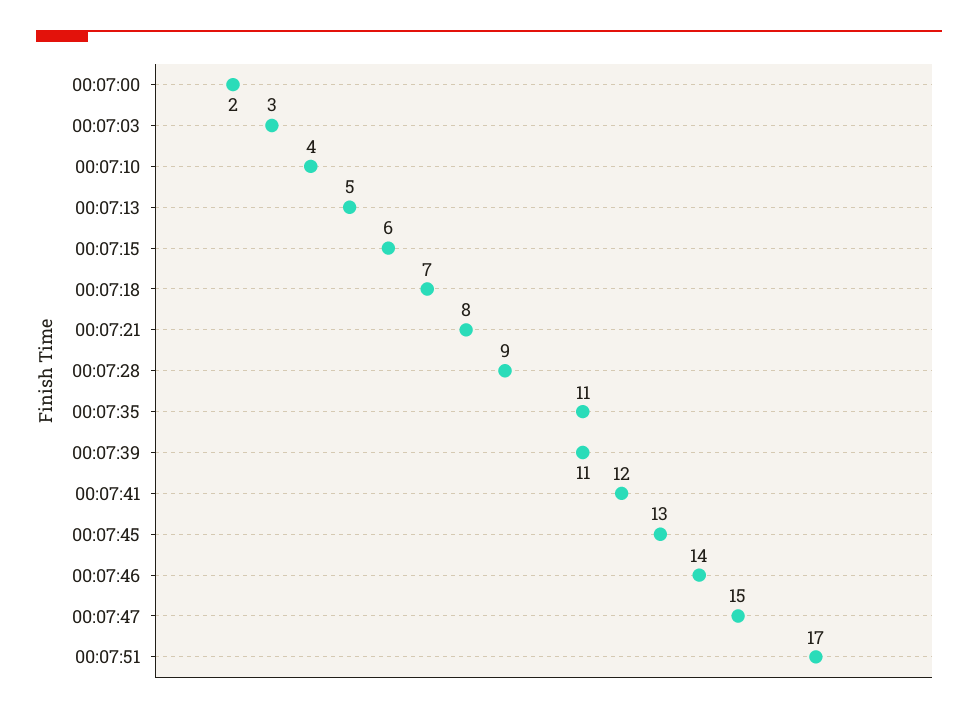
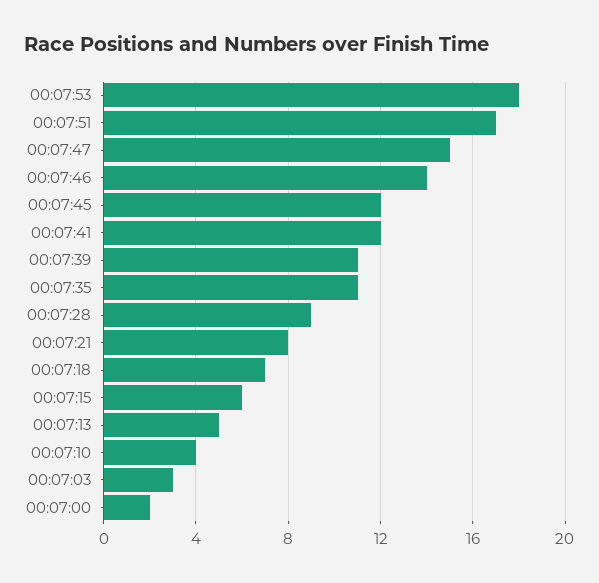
00:07:45: 13 -> 12
00:07:53: none -> 18

